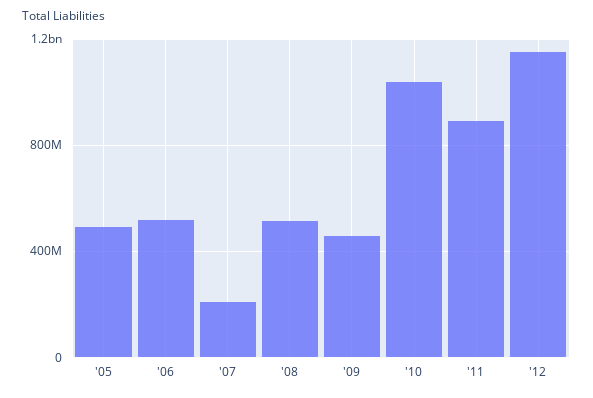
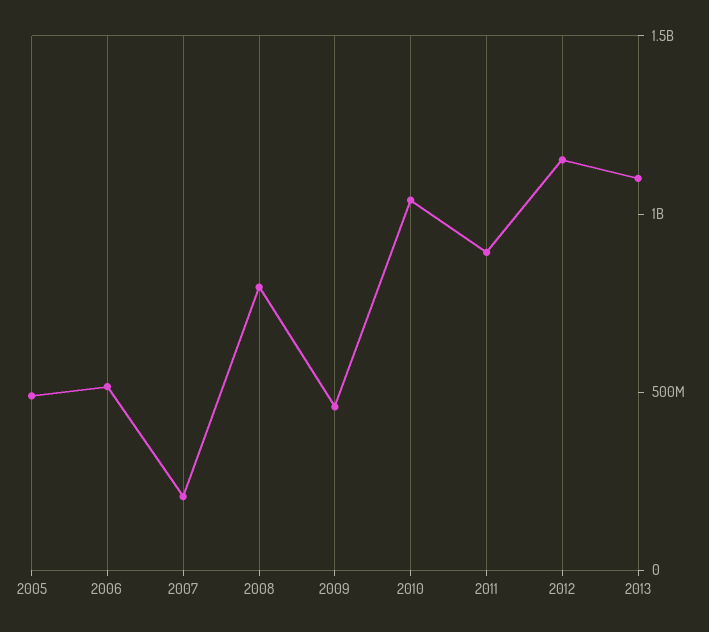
'08: 500000000 -> 800000000
2013: none -> 1100000000

